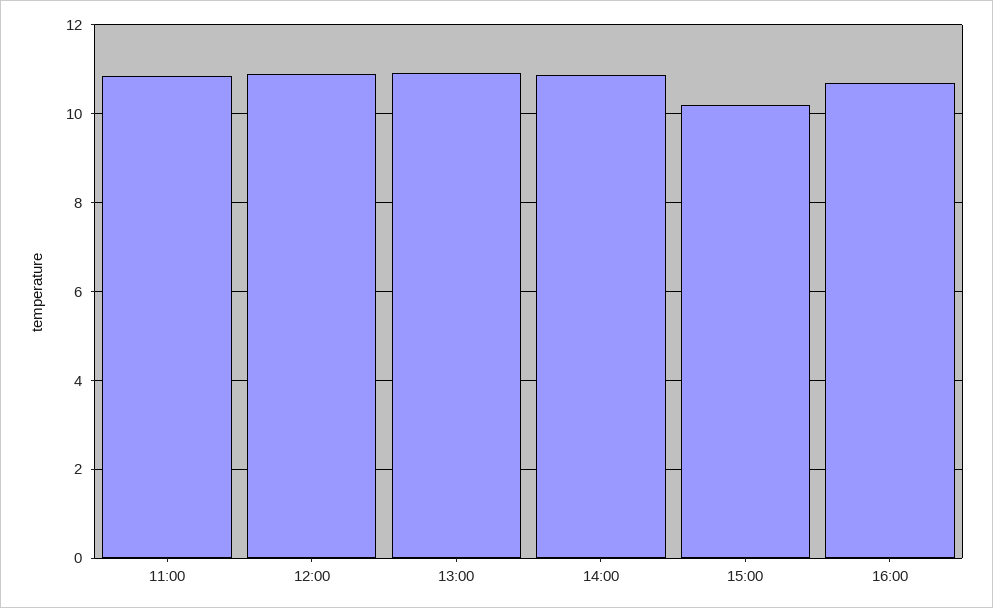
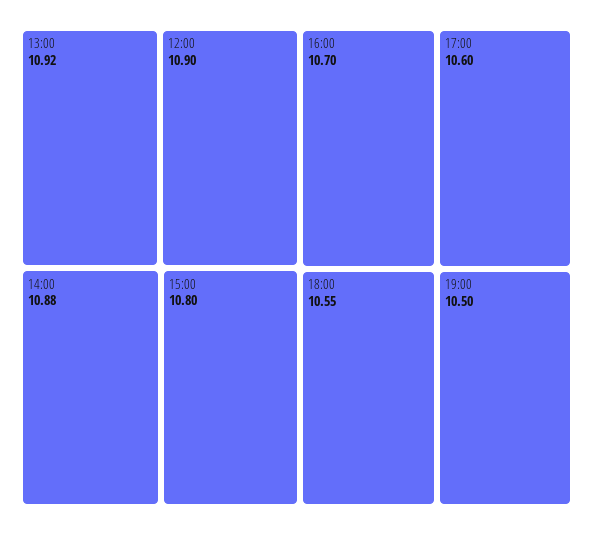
11:00: 10.8 -> none
15:00: 10.2 -> 10.8
17:00: none -> 10.6
18:00: none -> 10.55
19:00: none -> 10.5

